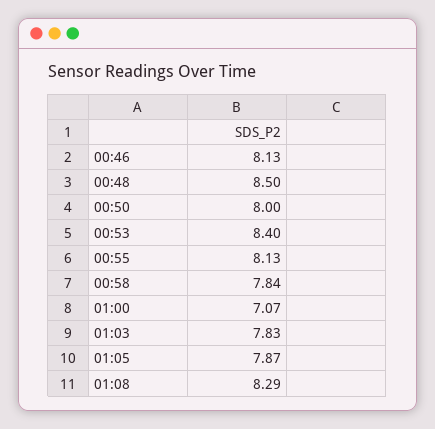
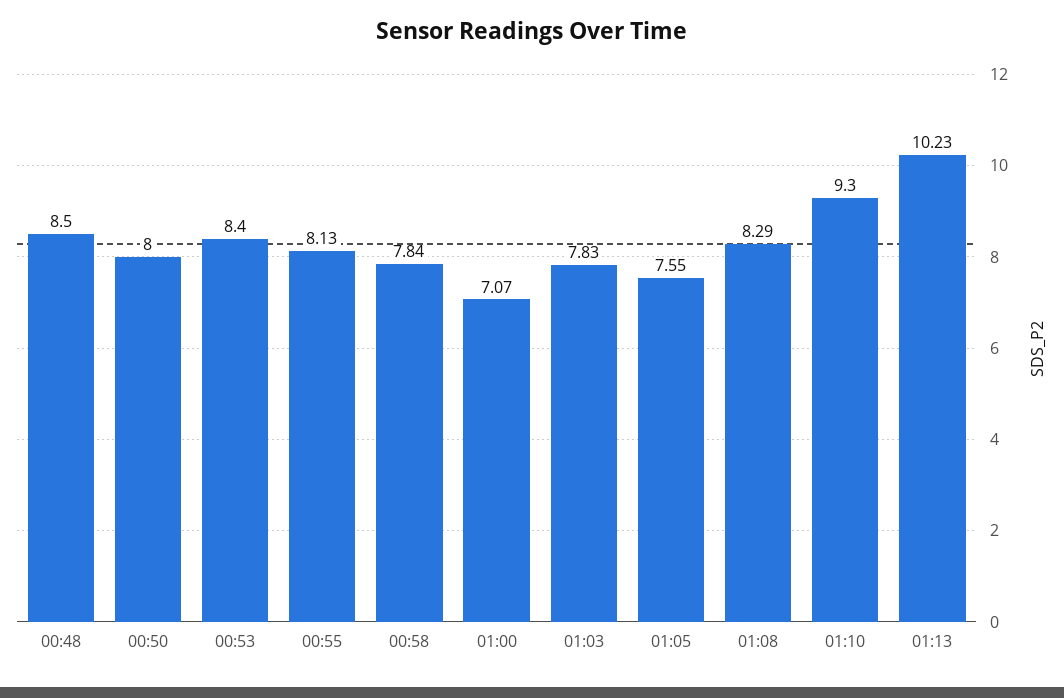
00:46: 8.13 -> none
01:05: 7.87 -> 7.55
01:10: none -> 9.3
01:13: none -> 10.23

